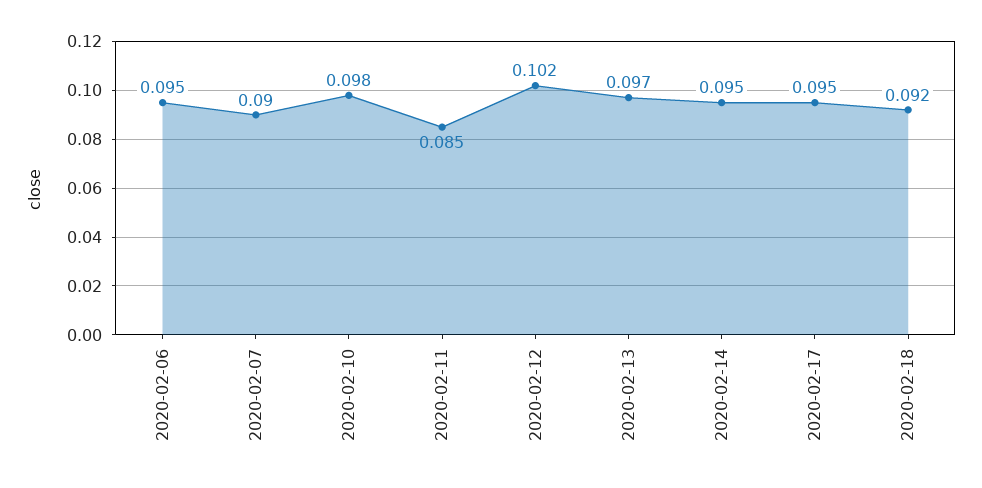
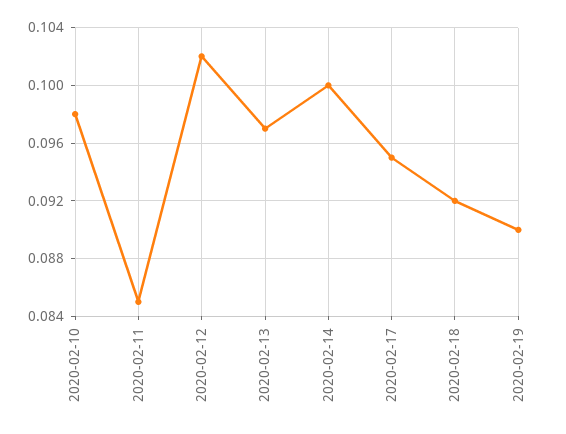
2020-02-06: 0.095 -> none
2020-02-07: 0.09 -> none
2020-02-14: 0.095 -> 0.1
2020-02-19: none -> 0.09

